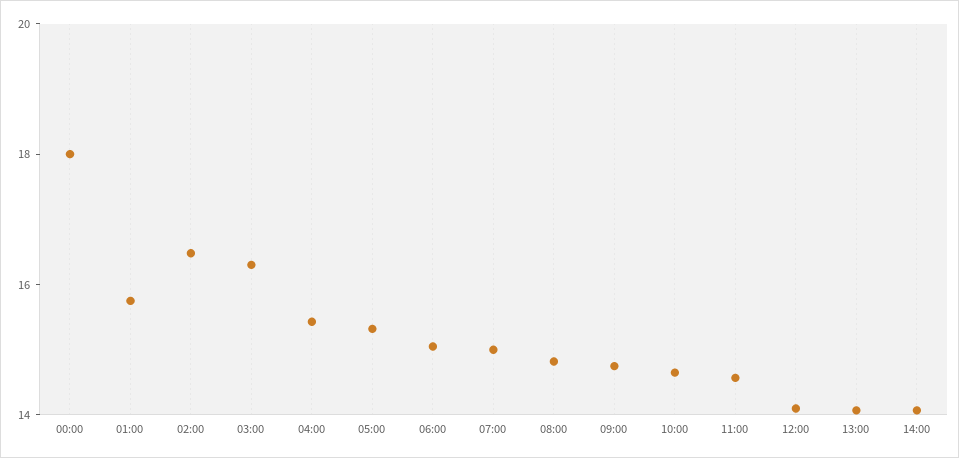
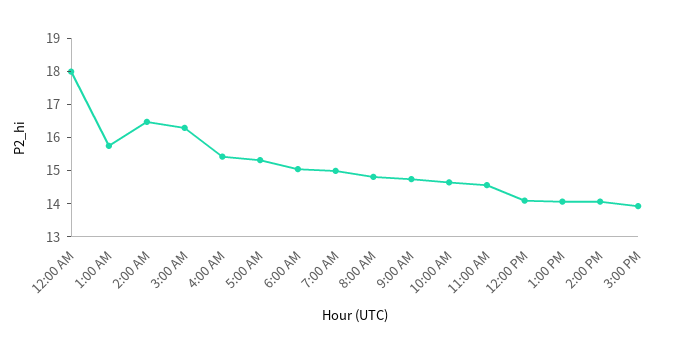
3:00 PM: none -> 14

